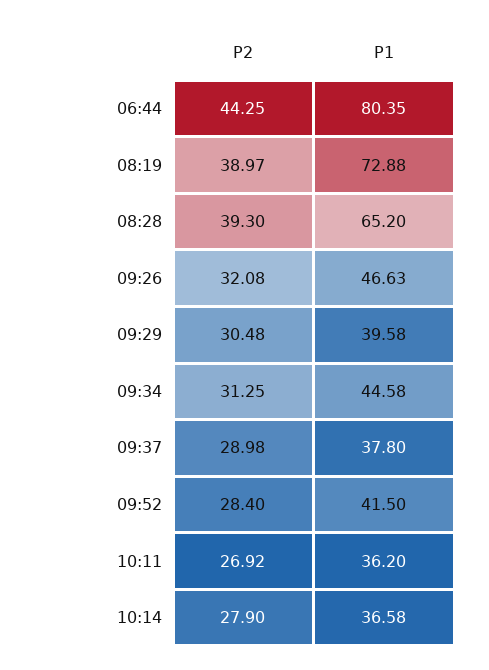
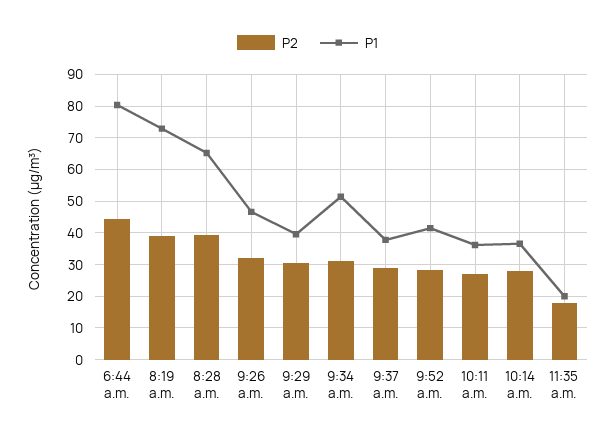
P1, 09:34: 44.58 -> 52
P2, 11:35 a.m.: none -> 18
P1, 11:35 a.m.: none -> 20

